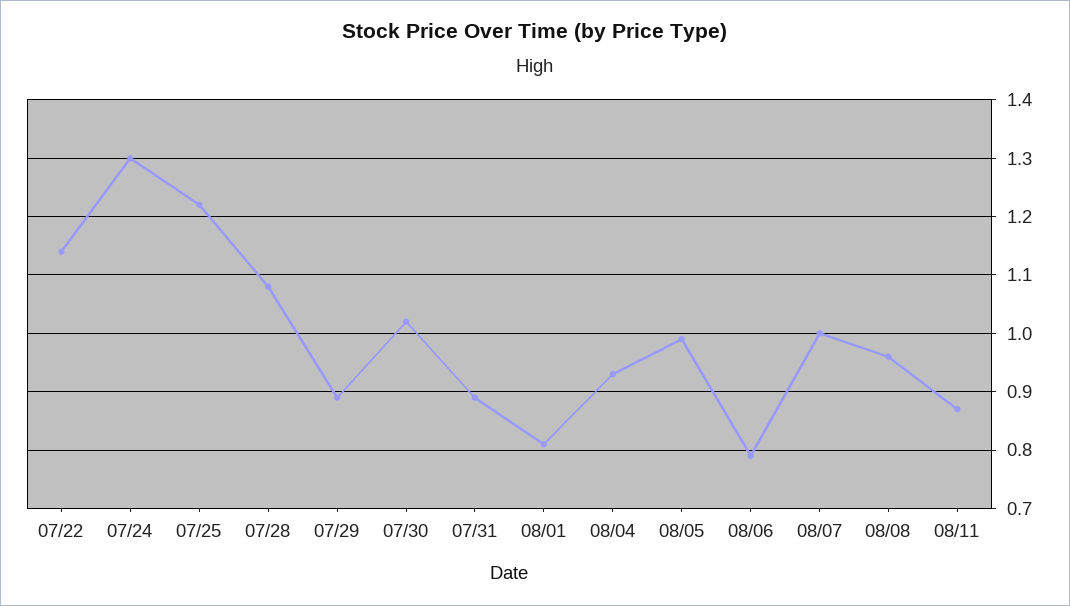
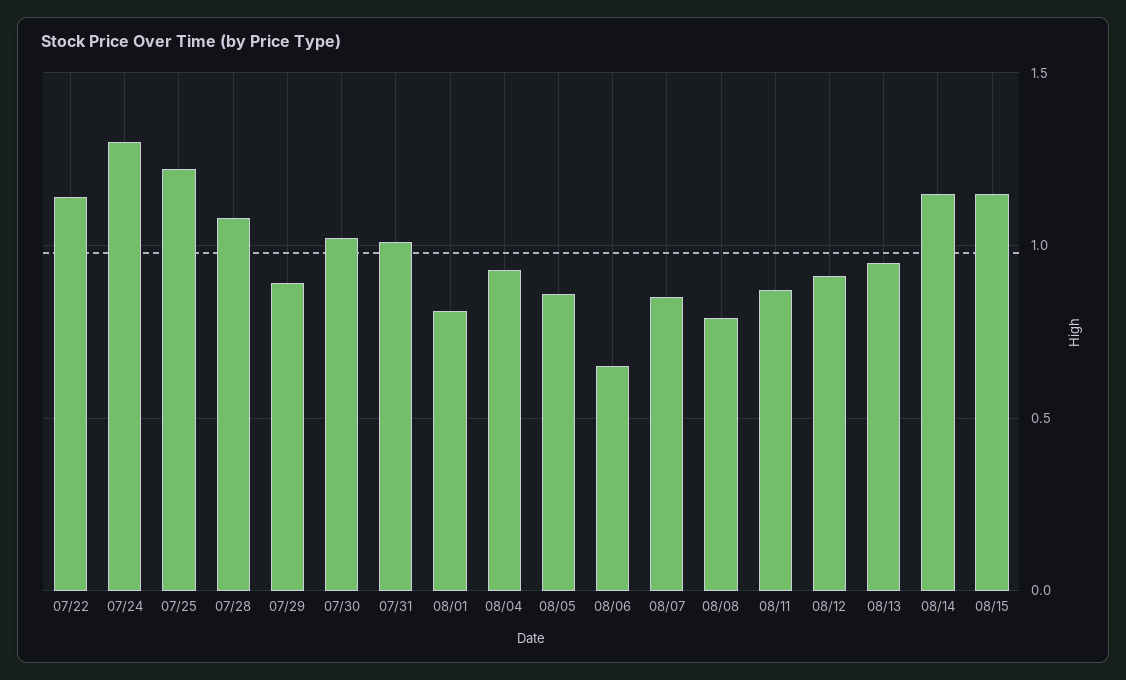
07/31: 0.9 -> 1
08/05: 1 -> 0.85
08/06: 0.8 -> 0.65
08/07: 1 -> 0.85
08/08: 0.95 -> 0.8
08/12: none -> 0.9
08/13: none -> 0.95
08/14: none -> 1.15
08/15: none -> 1.15

